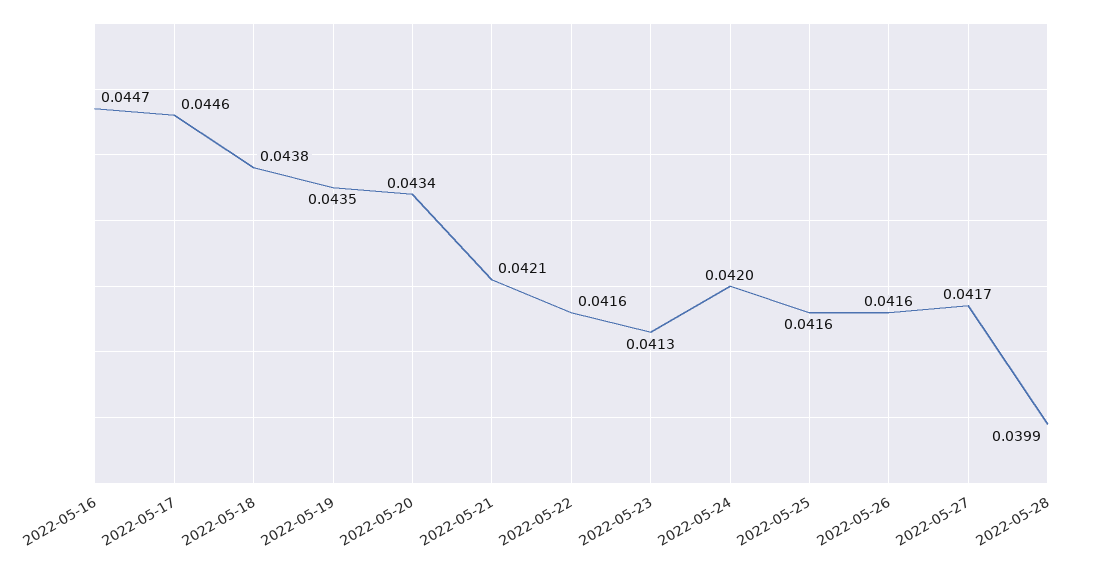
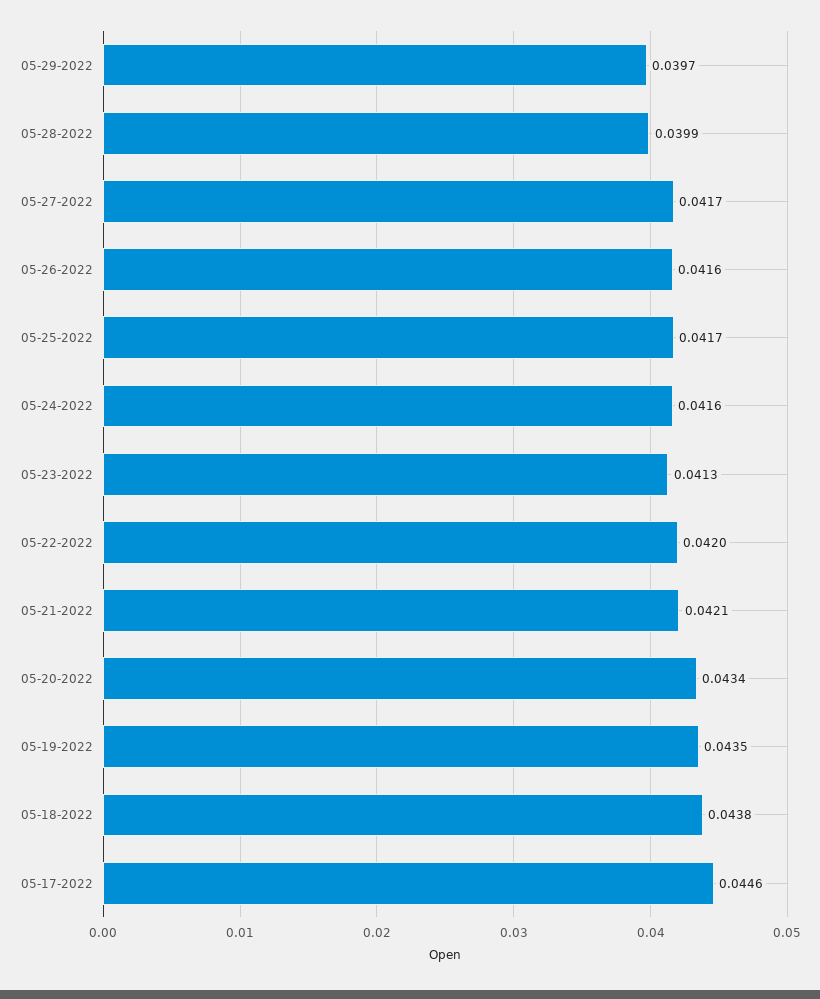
2022-05-16: 0.0447 -> none
2022-05-22: 0.0416 -> 0.042
2022-05-24: 0.042 -> 0.0416
2022-05-25: 0.0416 -> 0.0417
05-29-2022: none -> 0.0397

